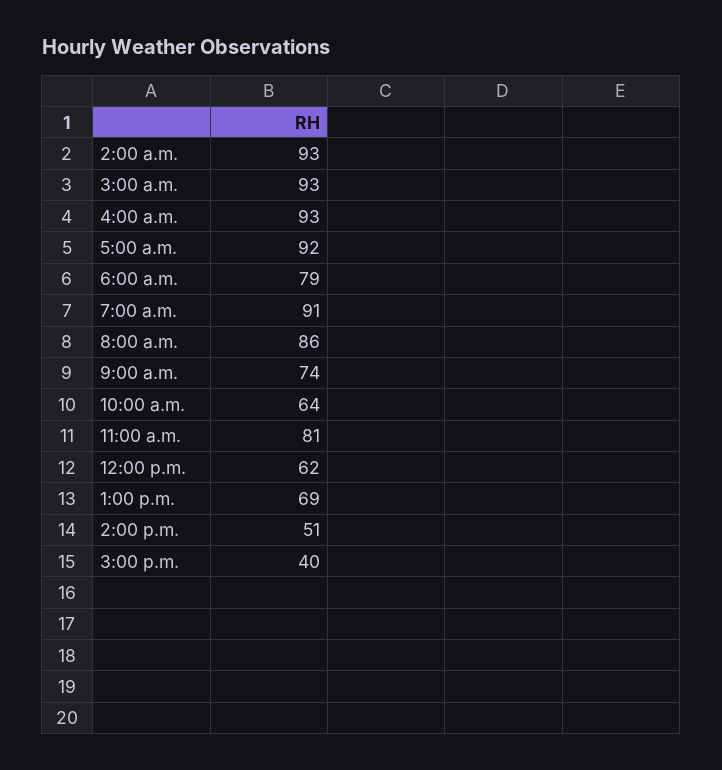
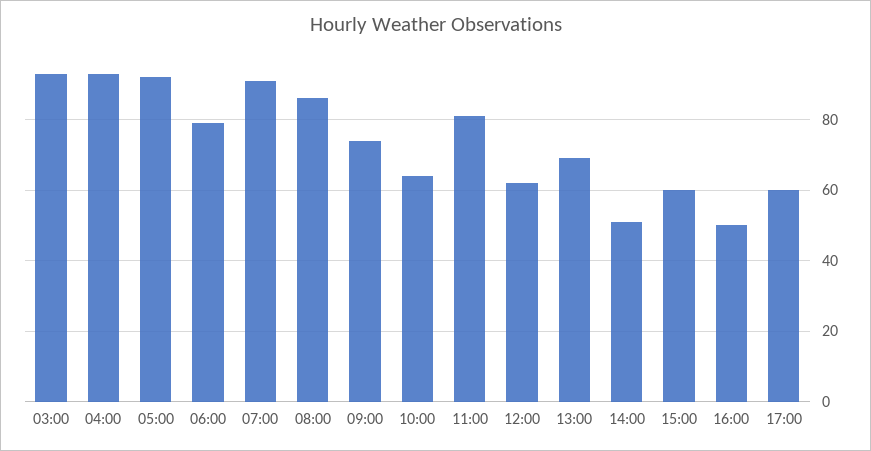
2:00 a.m.: 93 -> none
3:00 p.m.: 40 -> 60
16:00: none -> 50
17:00: none -> 60

